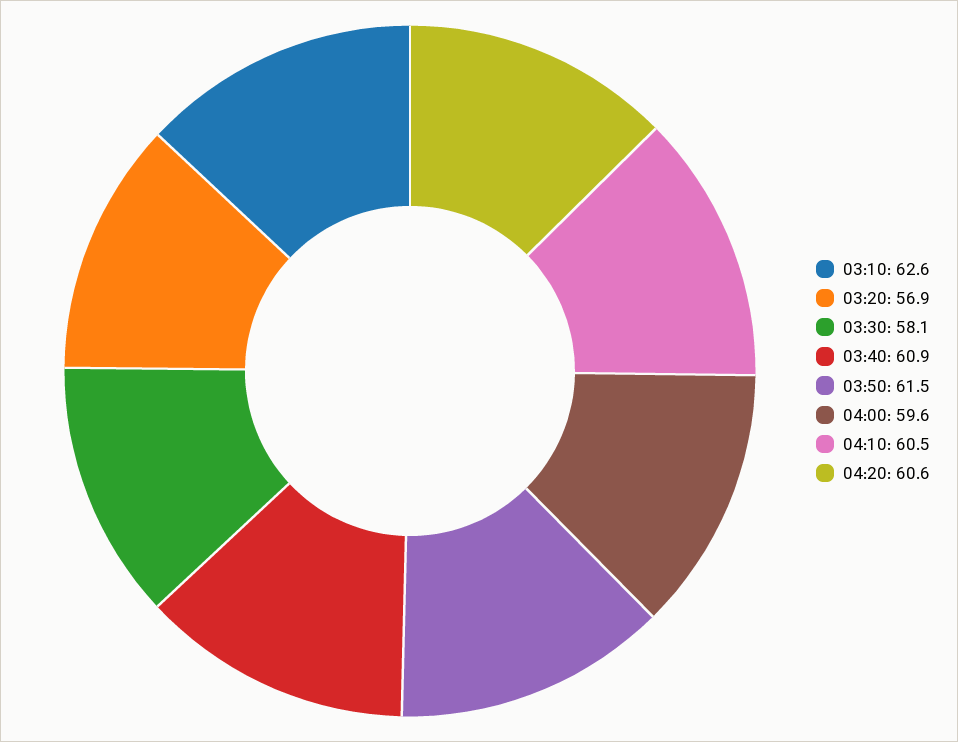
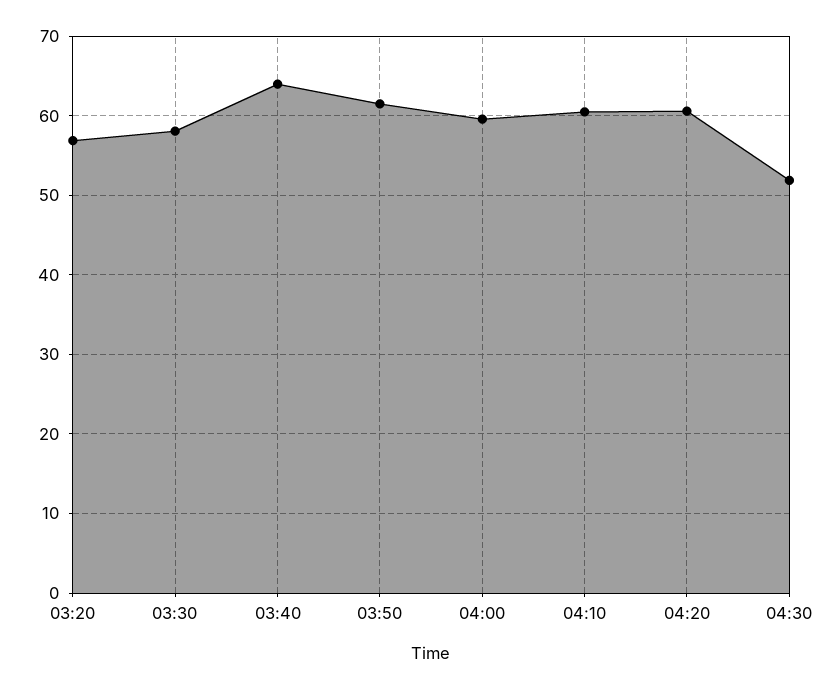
03:10: 62.6 -> none
03:40: 60.9 -> 64
04:30: none -> 52

